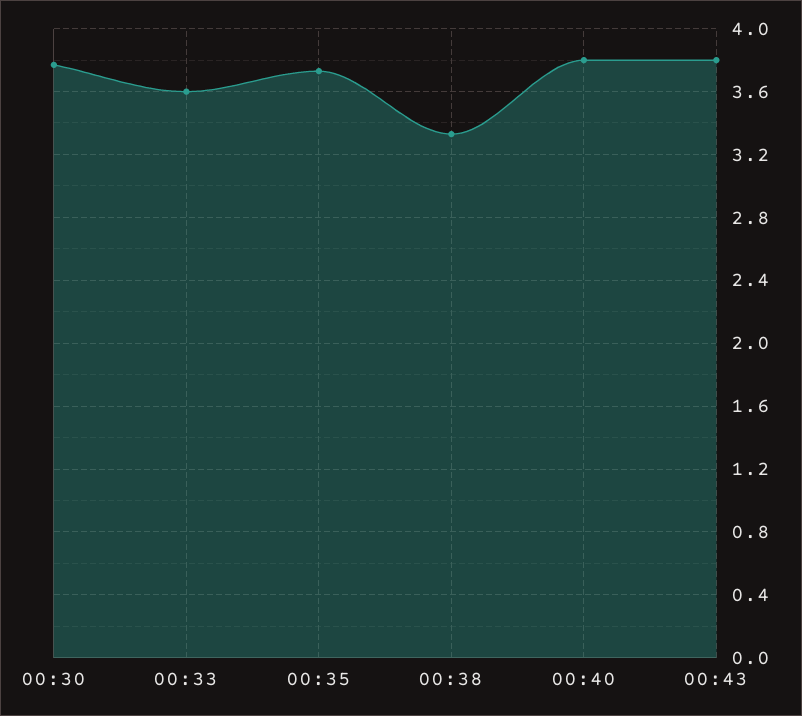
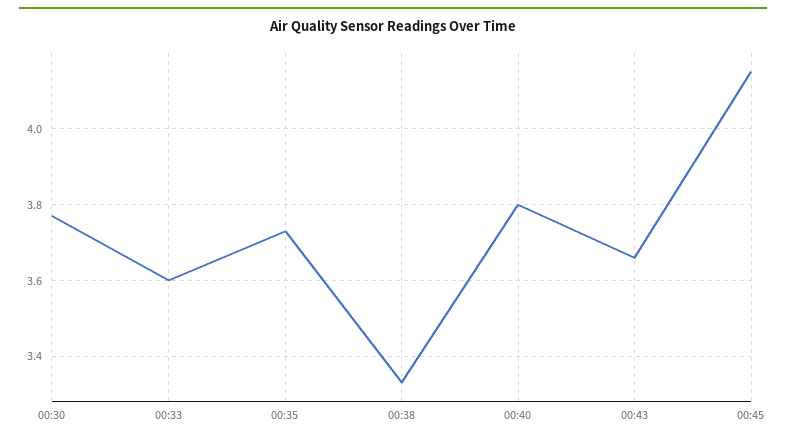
00:43: 3.8 -> 3.65
00:45: none -> 4.15

